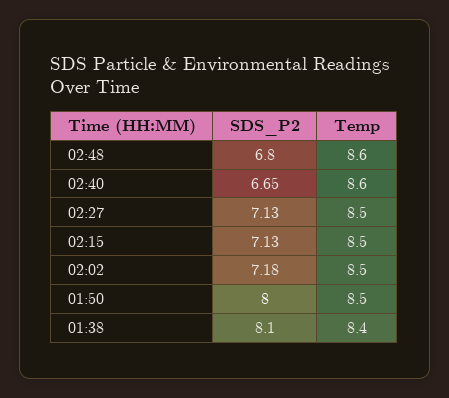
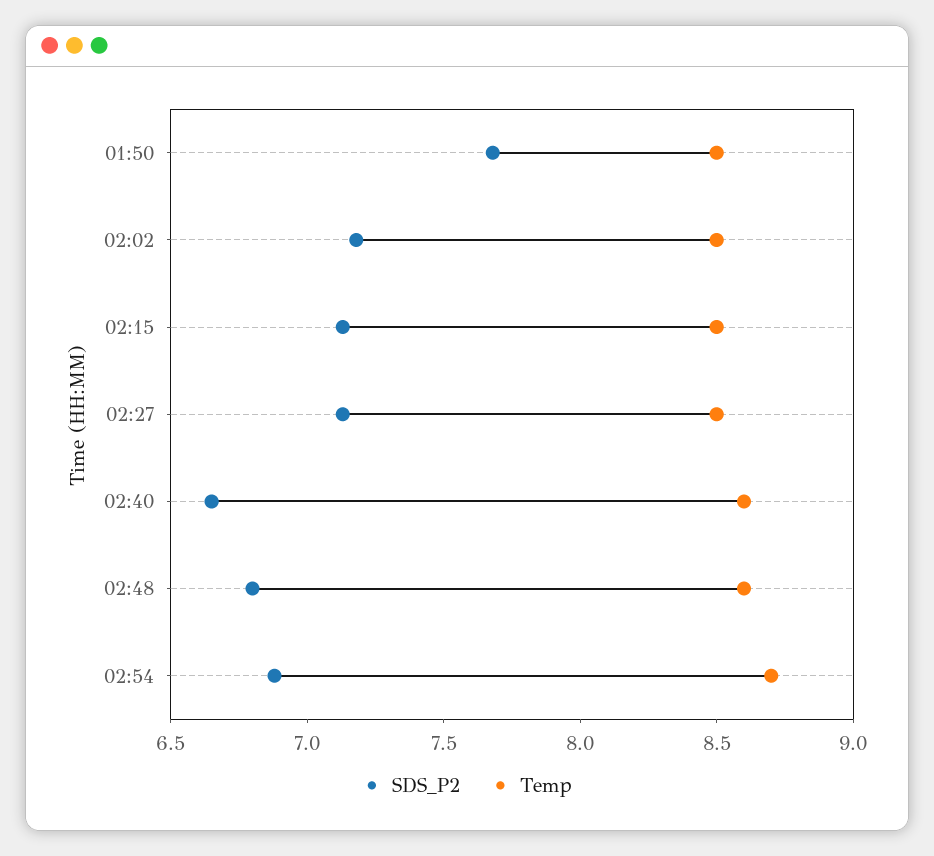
SDS_P2, 01:50: 8 -> 7.7
SDS_P2, 01:38: 8.1 -> none
Temp, 01:38: 8.4 -> none
SDS_P2, 02:54: none -> 6.9
Temp, 02:54: none -> 8.7

